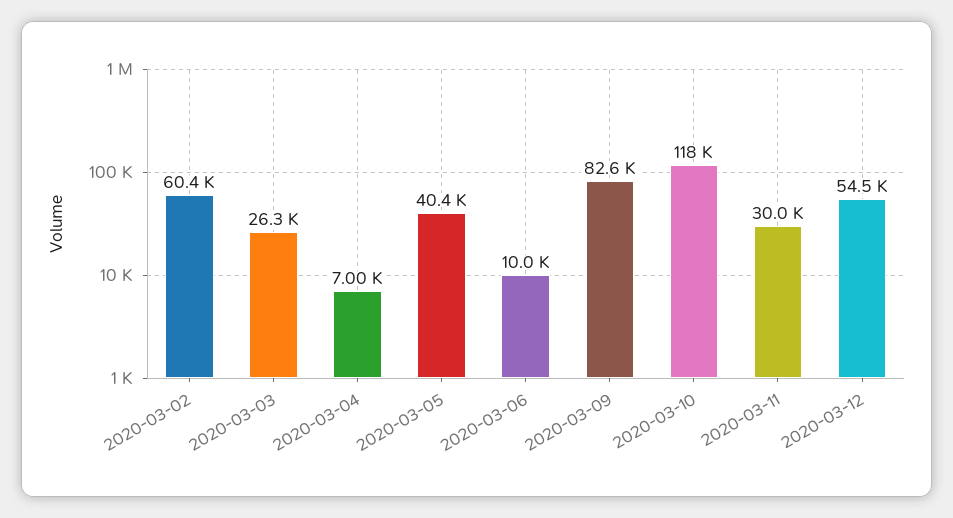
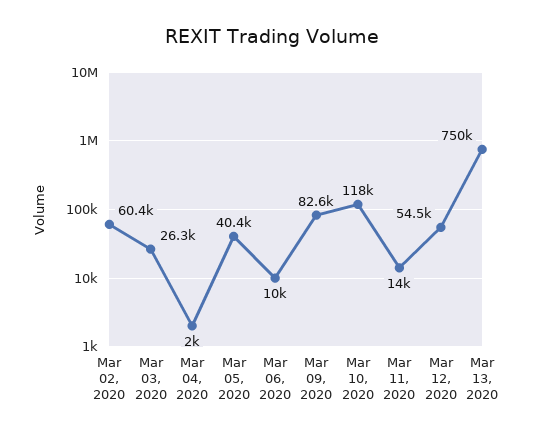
2020-03-04: 7000 -> 2000
2020-03-11: 30000 -> 14000
Mar 13, 2020: none -> 750000

